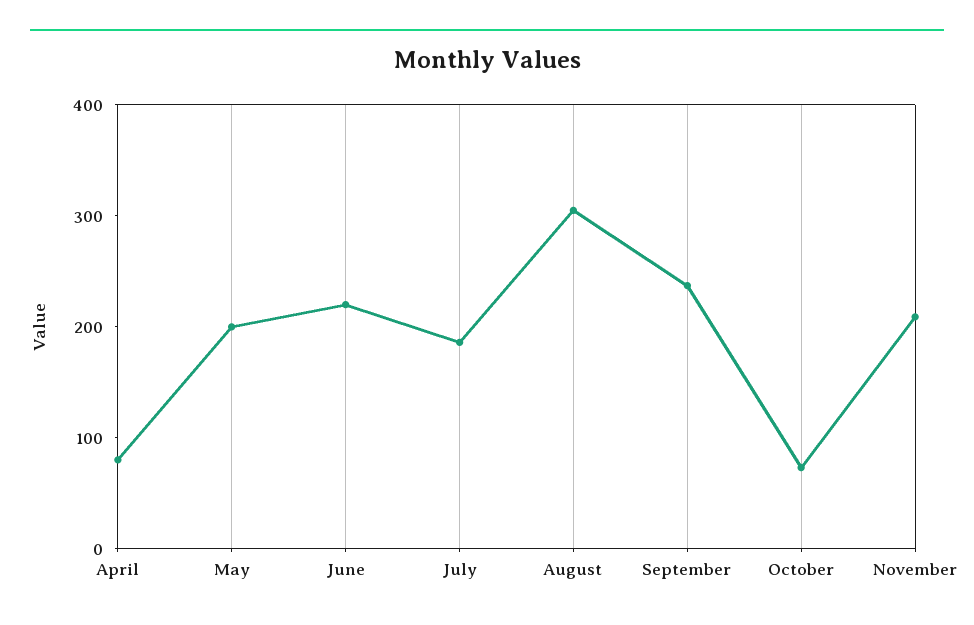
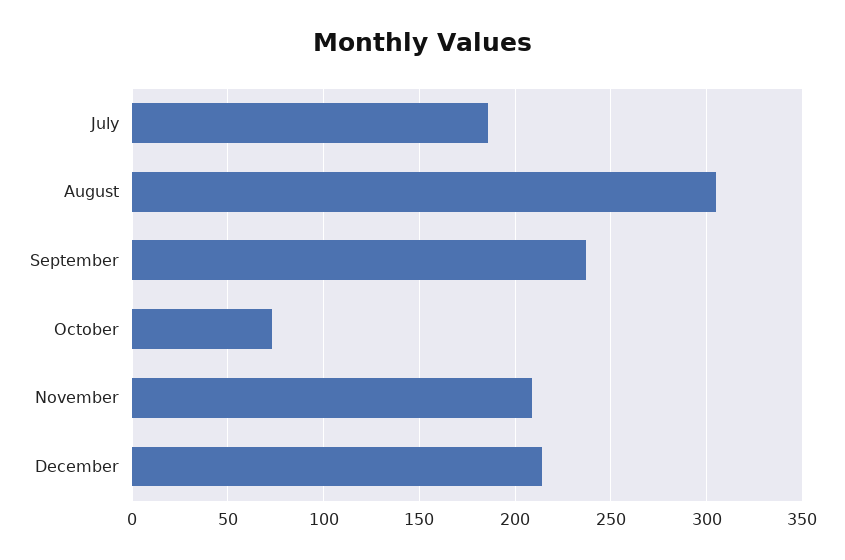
April: 80 -> none
May: 200 -> none
June: 220 -> none
December: none -> 215

